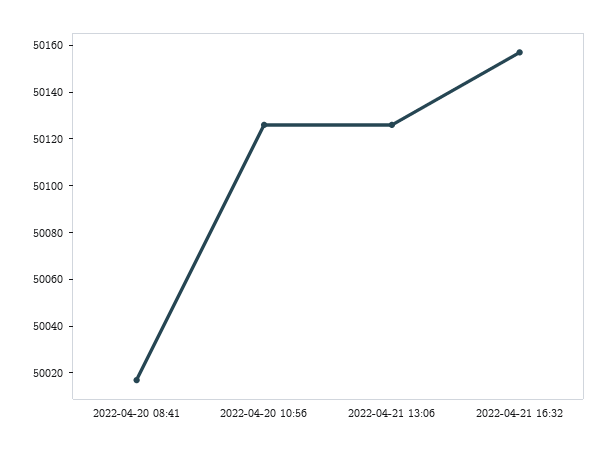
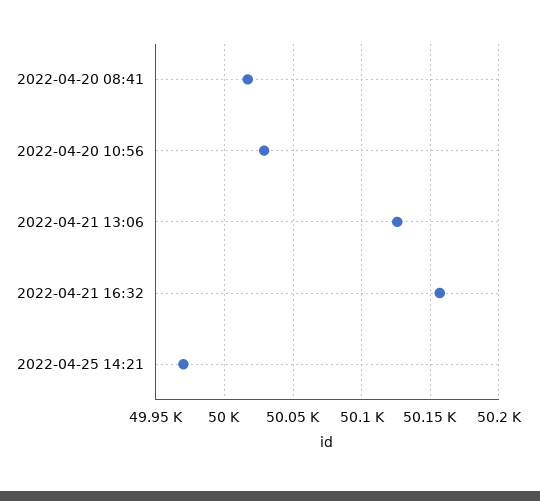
2022-04-20 10:56: 50125 -> 50030
2022-04-25 14:21: none -> 49970

